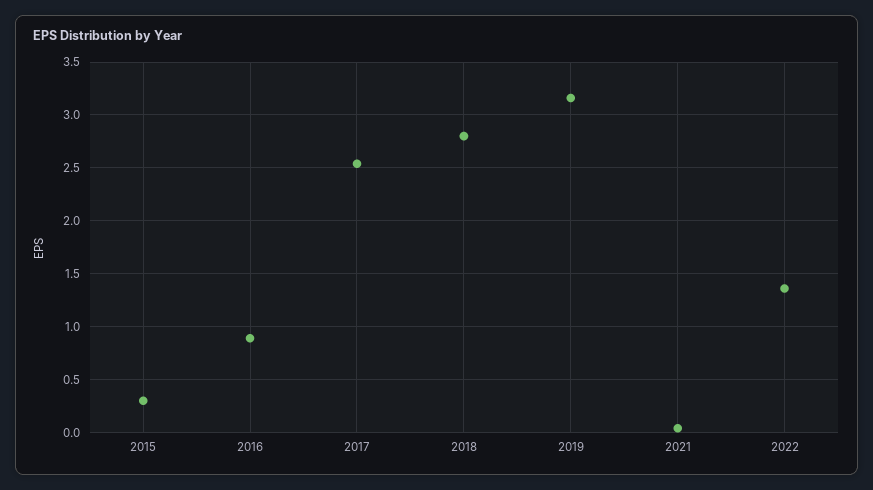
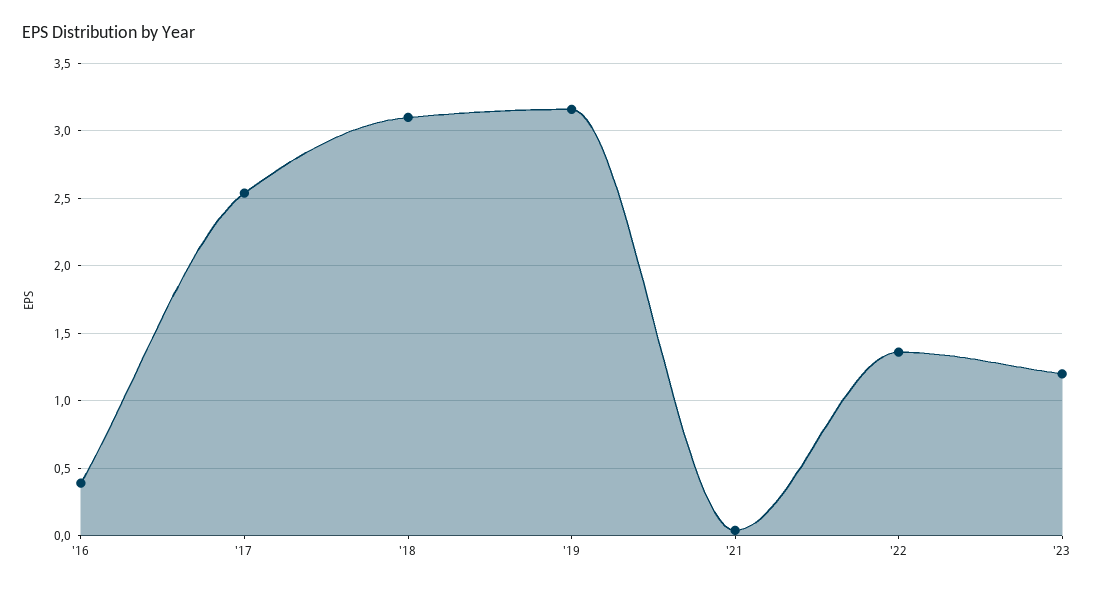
2015: 0.3 -> none
2016: 0.9 -> 0.4
2018: 2.8 -> 3.1
'23: none -> 1.2

